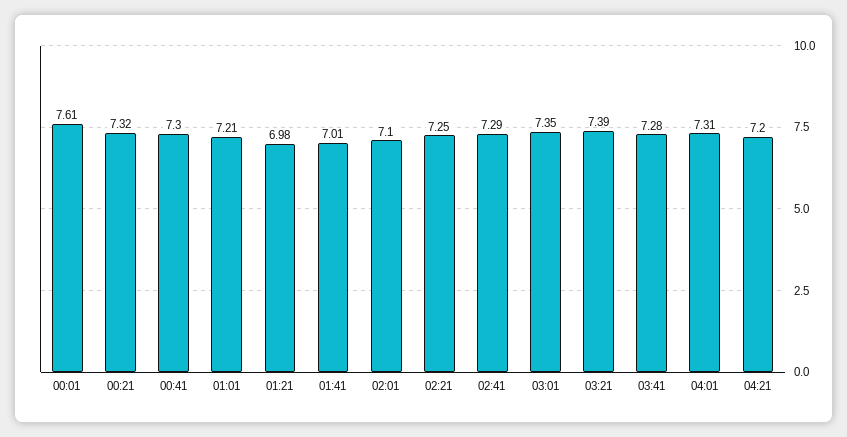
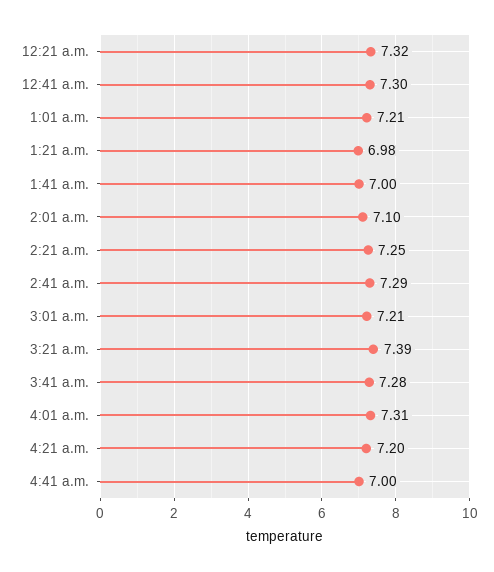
00:01: 7.61 -> none
01:41: 7.01 -> 7
03:01: 7.35 -> 7.21
4:41 a.m.: none -> 7

